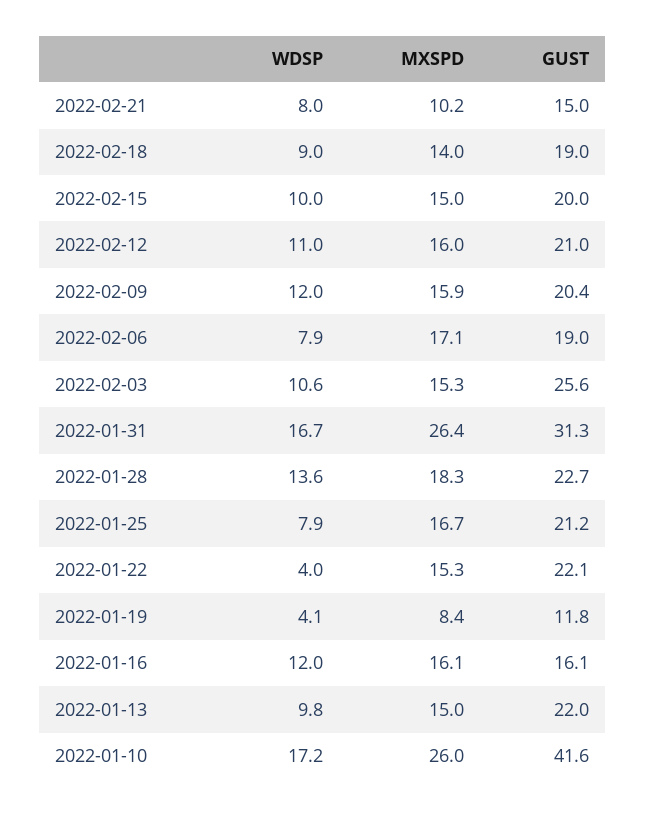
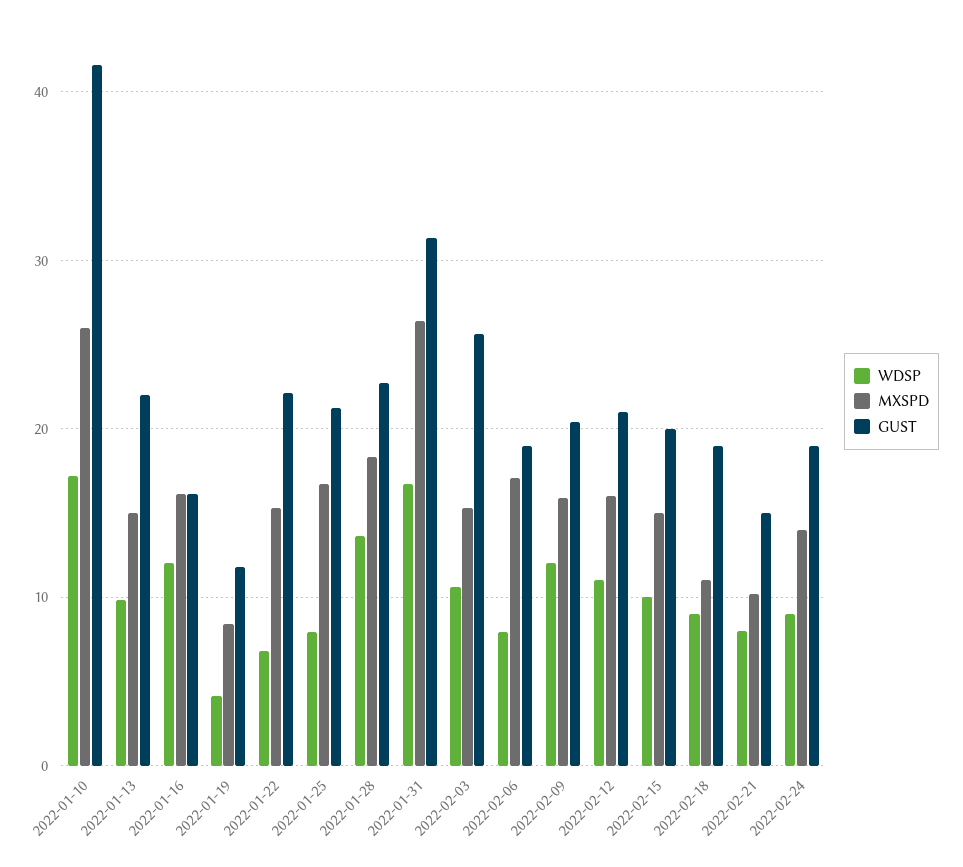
MXSPD, 2022-02-18: 14 -> 11
WDSP, 2022-01-22: 4 -> 7
WDSP, 2022-02-24: none -> 9
MXSPD, 2022-02-24: none -> 14
GUST, 2022-02-24: none -> 19

